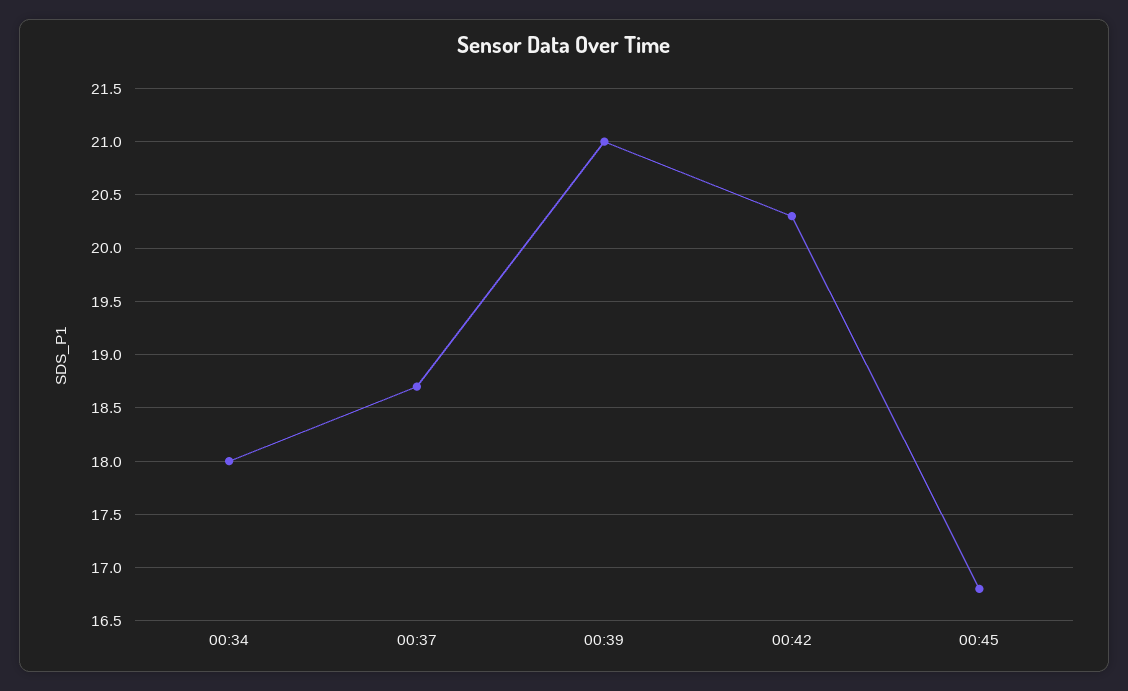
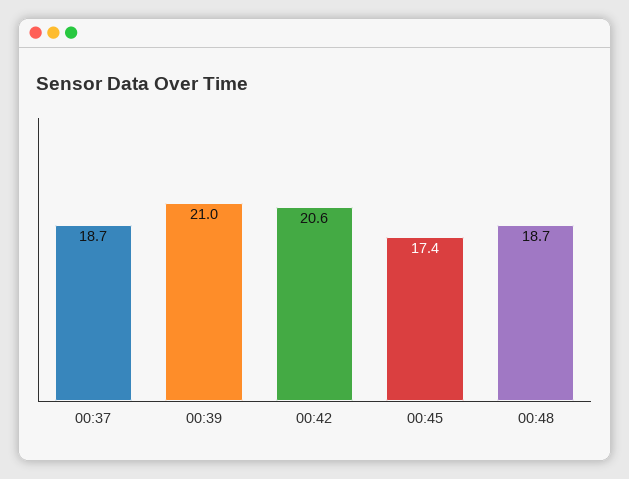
00:34: 18 -> none
00:42: 20.3 -> 20.6
00:45: 16.8 -> 17.4
00:48: none -> 18.7

